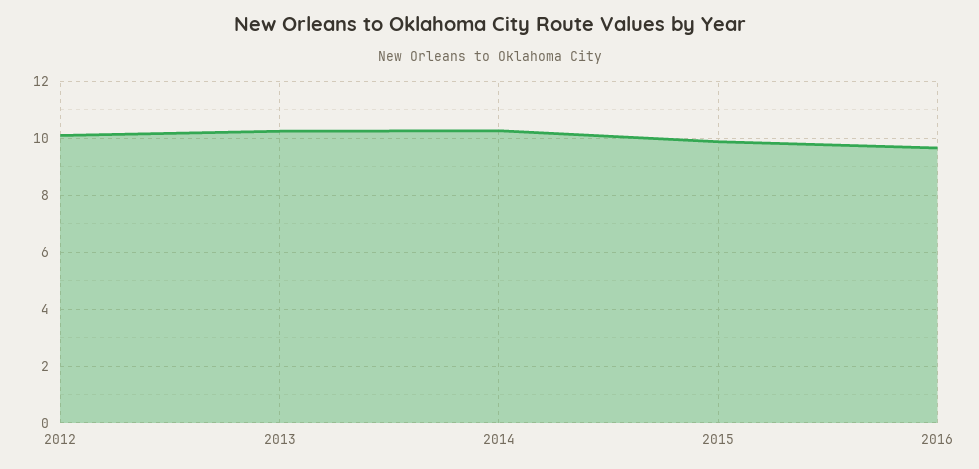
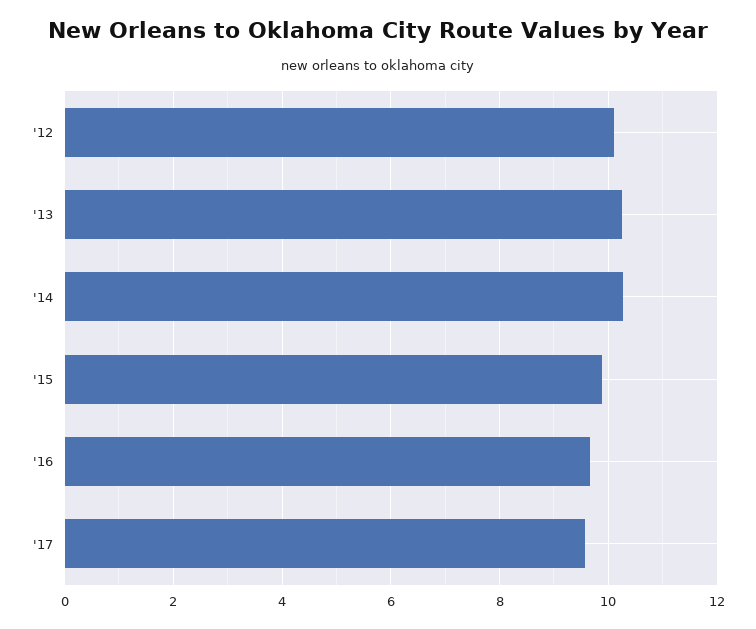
'17: none -> 9.6

